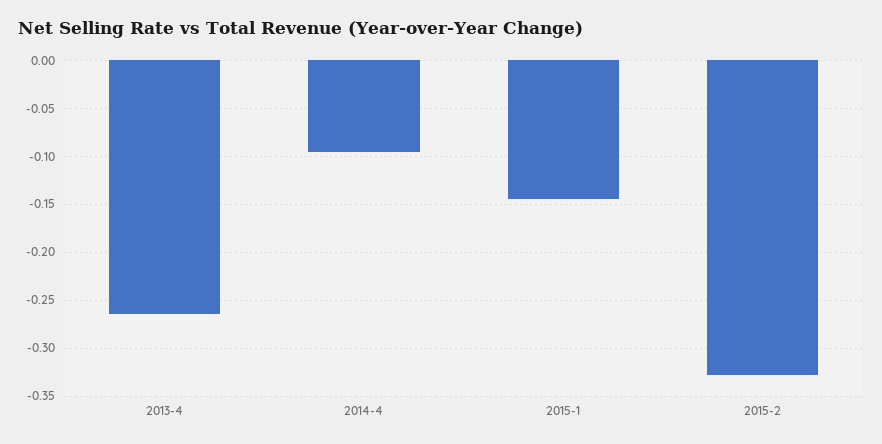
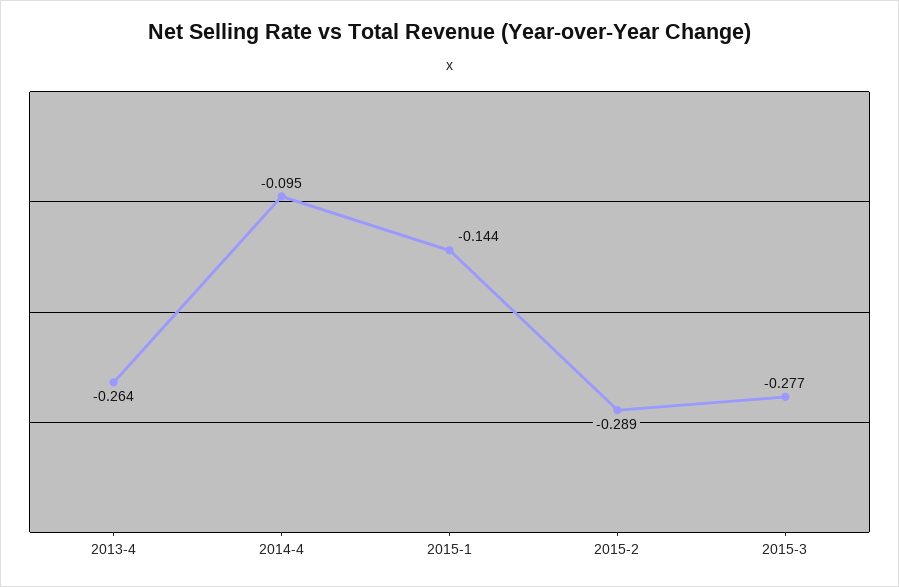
2015-2: -0.33 -> -0.289
2015-3: none -> -0.277

